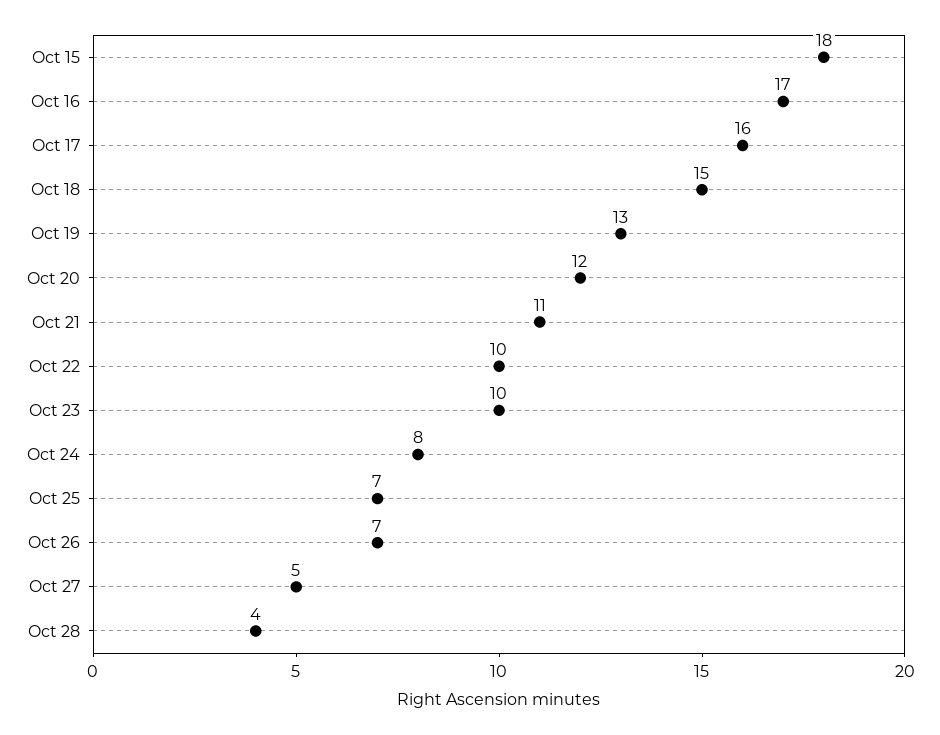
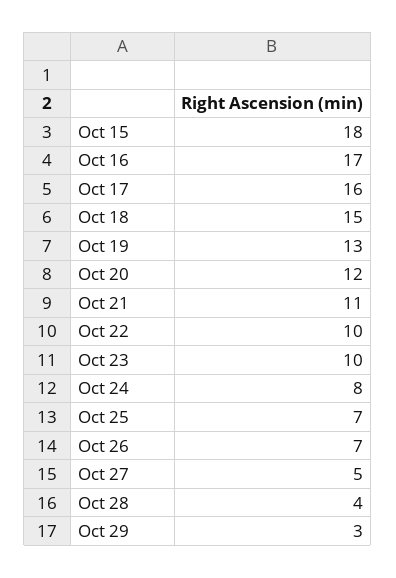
Oct 29: none -> 3

